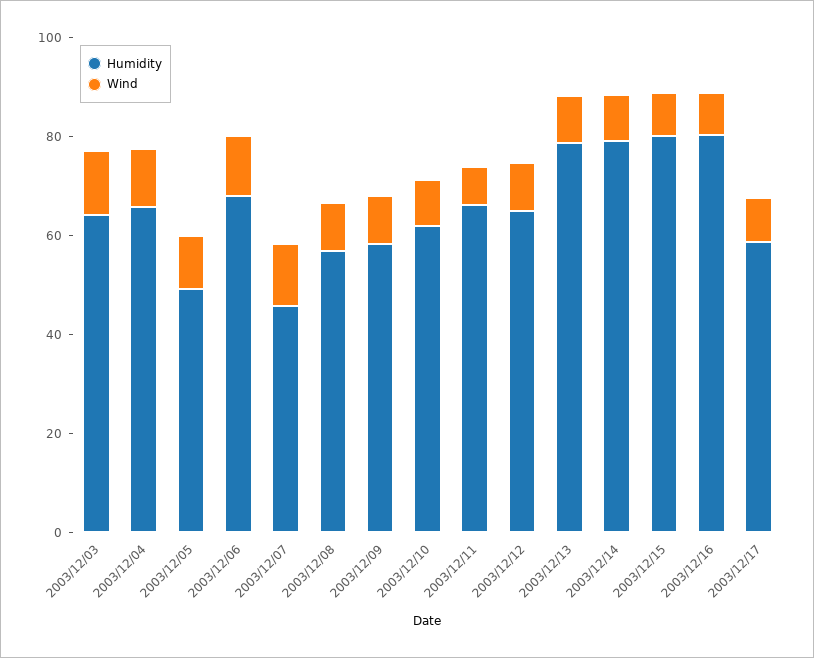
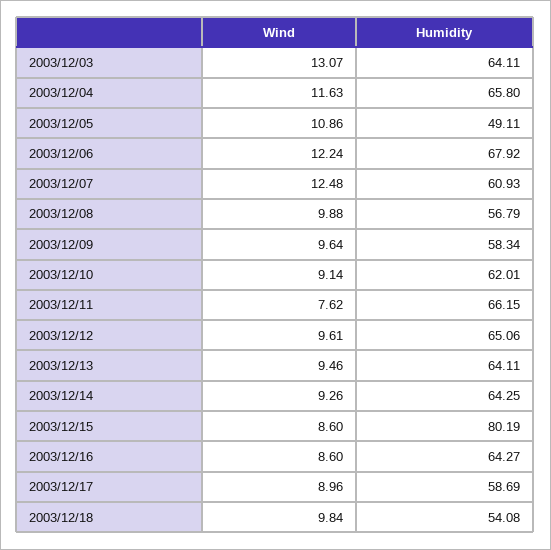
Humidity, 2003/12/07: 45 -> 60.93
Humidity, 2003/12/13: 80 -> 64.11
Humidity, 2003/12/14: 80 -> 64.25
Humidity, 2003/12/16: 80 -> 64.27
Wind, 2003/12/18: none -> 9.84
Humidity, 2003/12/18: none -> 54.08

